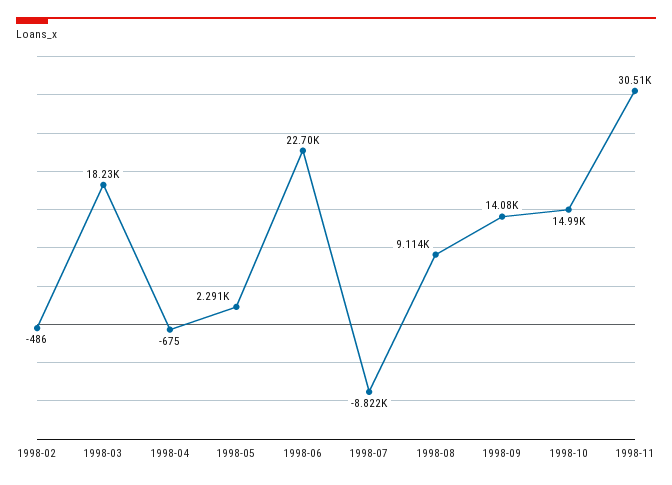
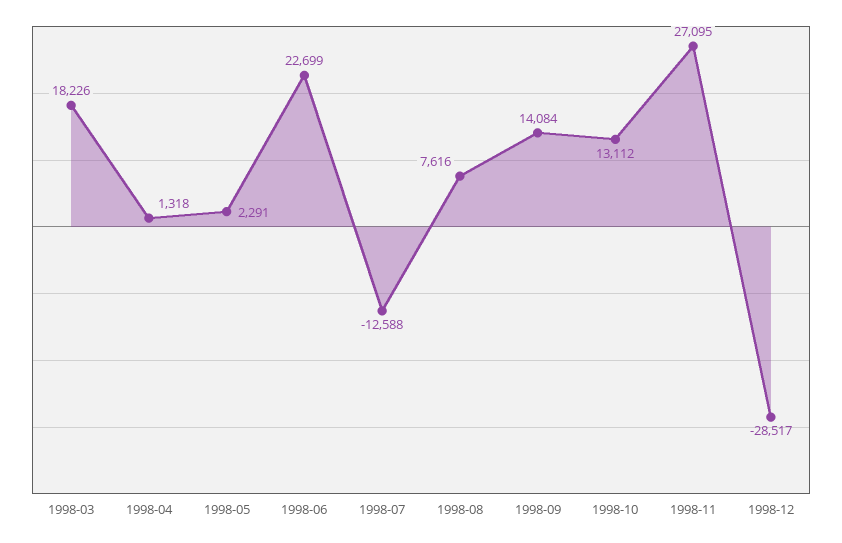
1998-02: -486 -> none
1998-04: -675 -> 1318
1998-07: -8822 -> -12588
1998-08: 9114 -> 7616
1998-10: 14990 -> 13112
1998-11: 30510 -> 27095
1998-12: none -> -28517

